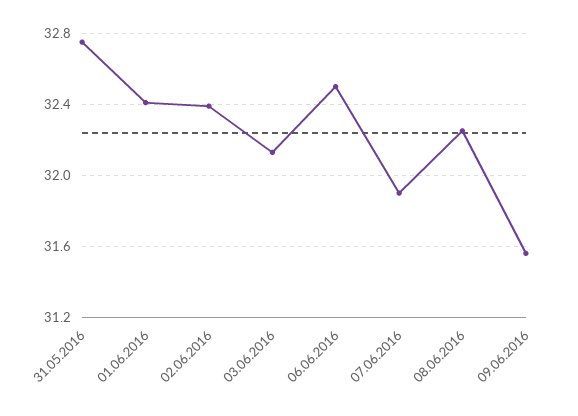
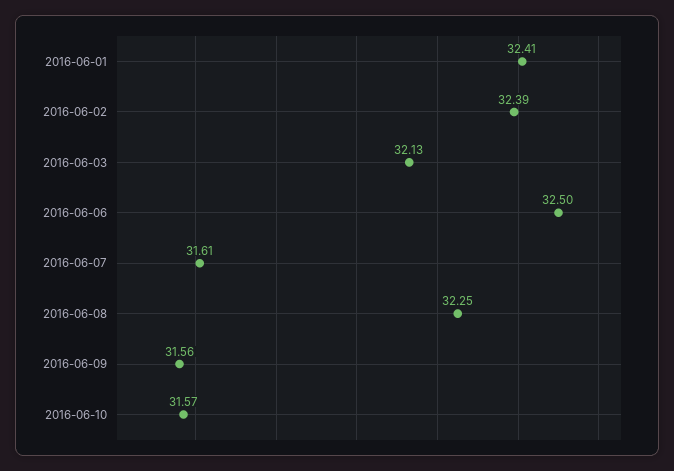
31.05.2016: 32.75 -> none
07.06.2016: 31.9 -> 31.61
2016-06-10: none -> 31.57

